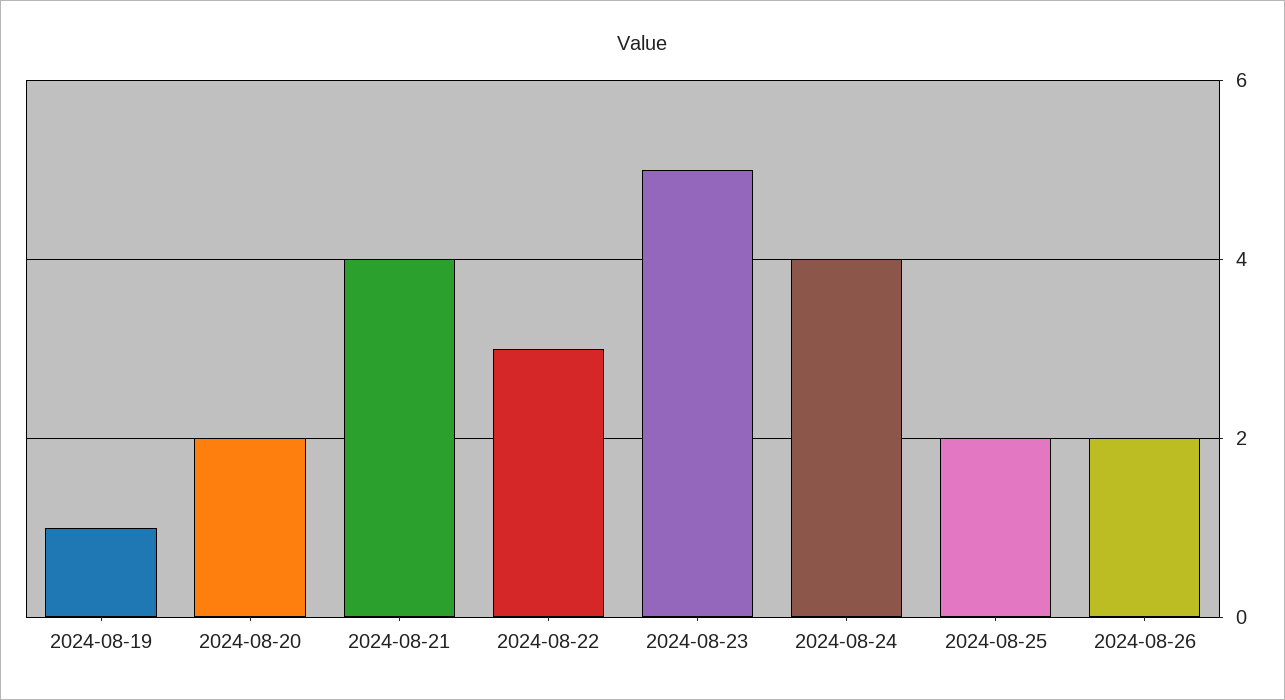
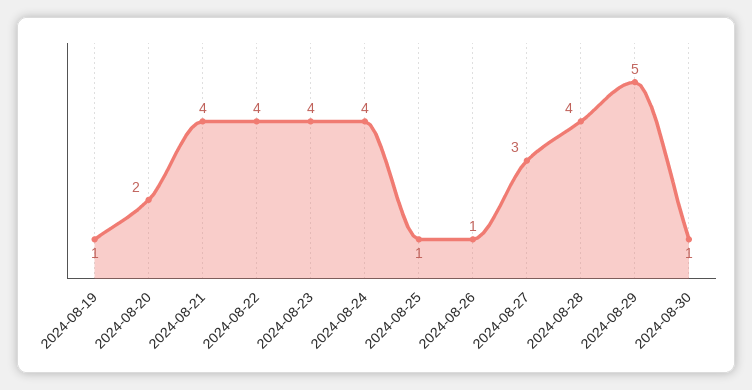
2024-08-22: 3 -> 4
2024-08-23: 5 -> 4
2024-08-25: 2 -> 1
2024-08-26: 2 -> 1
2024-08-27: none -> 3
2024-08-28: none -> 4
2024-08-29: none -> 5
2024-08-30: none -> 1

